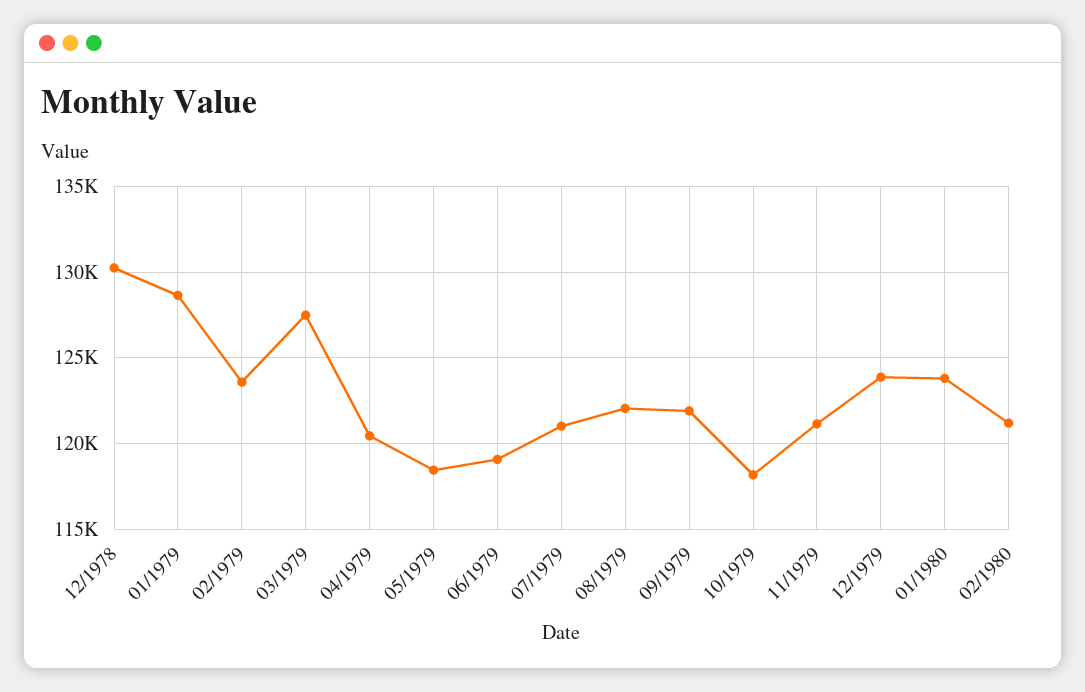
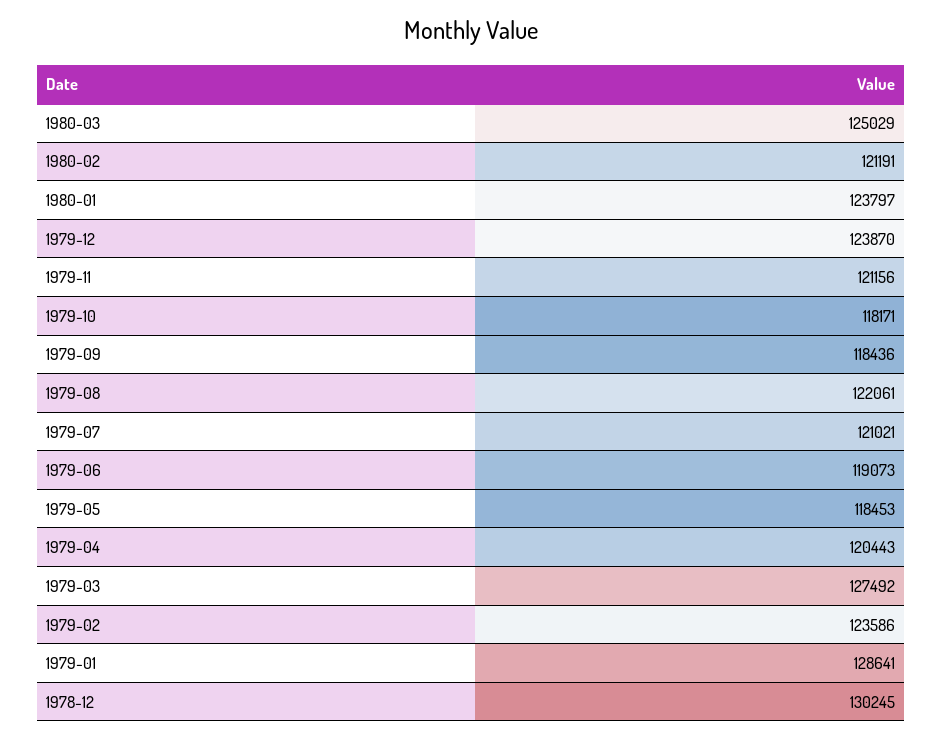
09/1979: 122000 -> 118436
1980-03: none -> 125029

